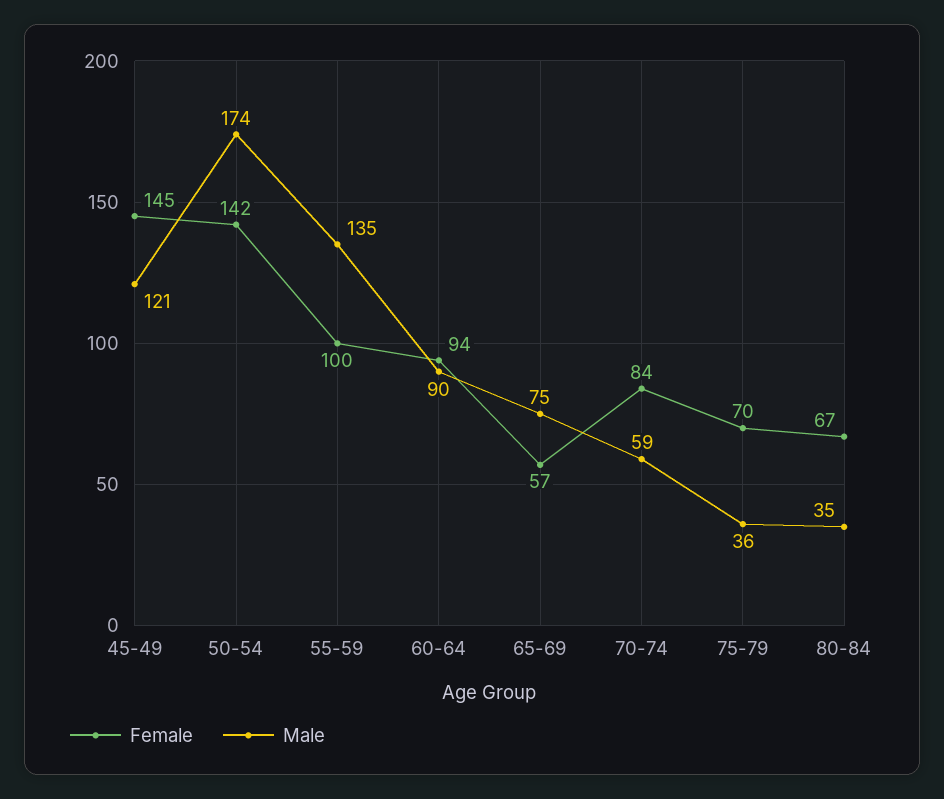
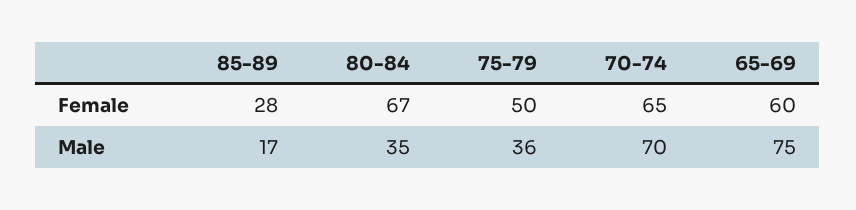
Female, 45-49: 145 -> none
Male, 45-49: 121 -> none
Female, 50-54: 142 -> none
Male, 50-54: 174 -> none
Female, 55-59: 100 -> none
Male, 55-59: 135 -> none
Female, 60-64: 94 -> none
Male, 60-64: 90 -> none
Female, 65-69: 57 -> 60
Female, 70-74: 84 -> 65
Male, 70-74: 59 -> 70
Female, 75-79: 70 -> 50
Female, 85-89: none -> 28
Male, 85-89: none -> 17

